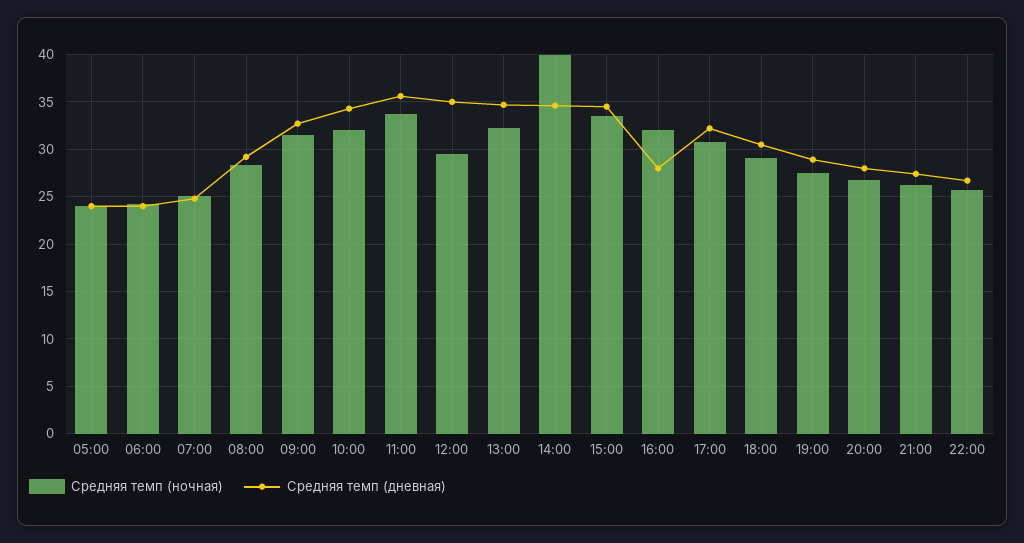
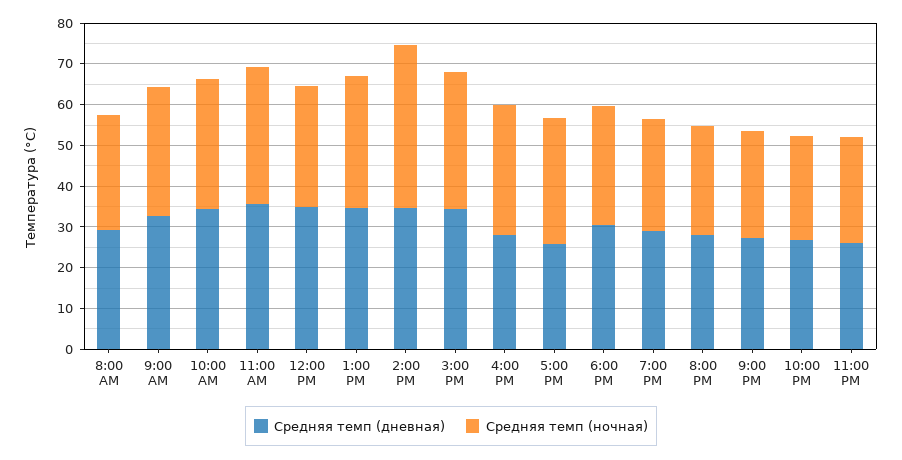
Средняя темп (ночная), 05:00: 24 -> none
Средняя темп (дневная), 05:00: 24 -> none
Средняя темп (ночная), 06:00: 24 -> none
Средняя темп (дневная), 06:00: 24 -> none
Средняя темп (ночная), 07:00: 25 -> none
Средняя темп (дневная), 07:00: 25 -> none
Средняя темп (дневная), 17:00: 32 -> 26
Средняя темп (дневная), 11:00 PM: none -> 26
Средняя темп (ночная), 11:00 PM: none -> 26

